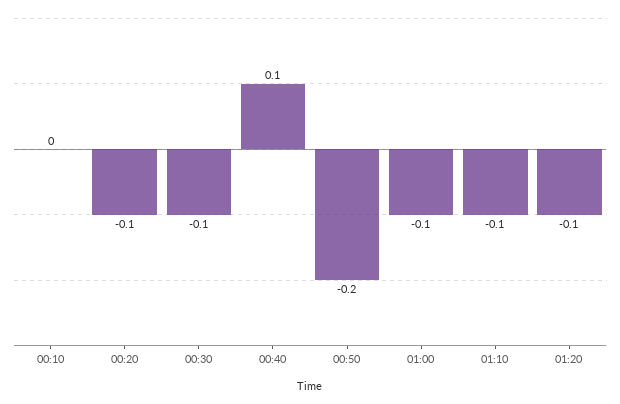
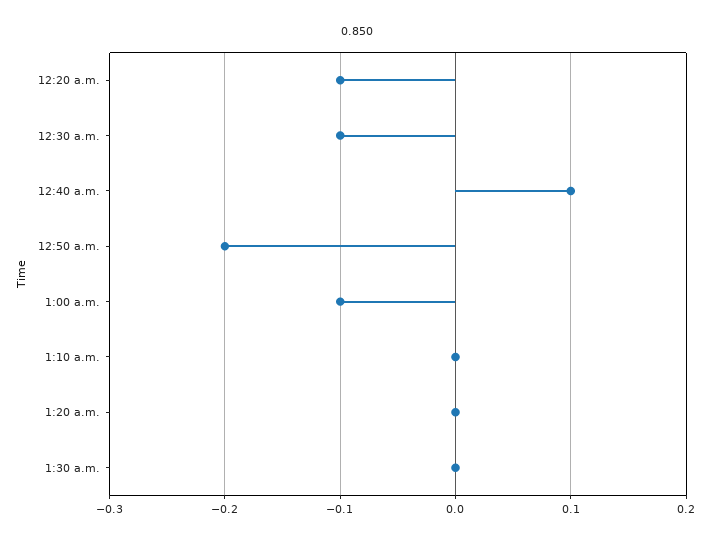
00:10: 0 -> none
01:10: -0.1 -> 0
01:20: -0.1 -> 0
1:30 a.m.: none -> 0

